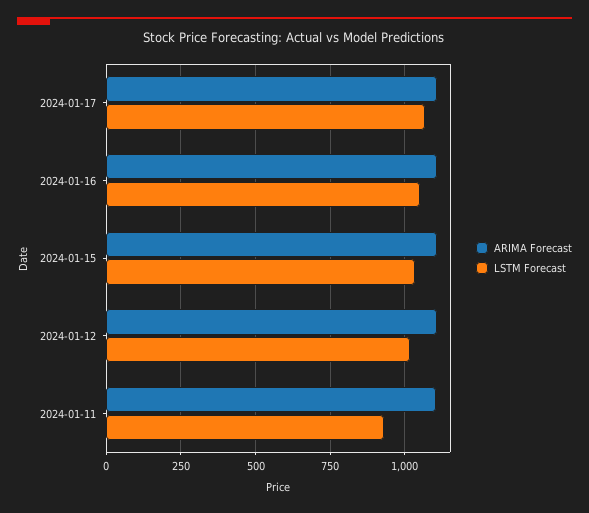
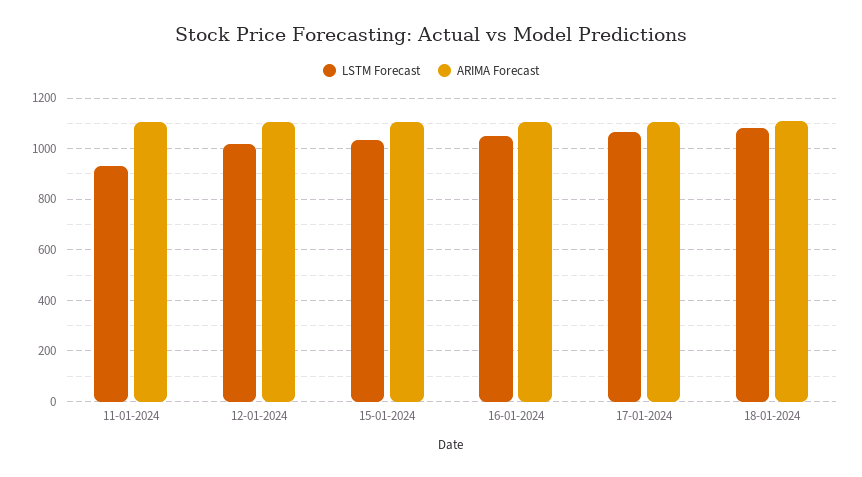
LSTM Forecast, 18-01-2024: none -> 1075
ARIMA Forecast, 18-01-2024: none -> 1100

